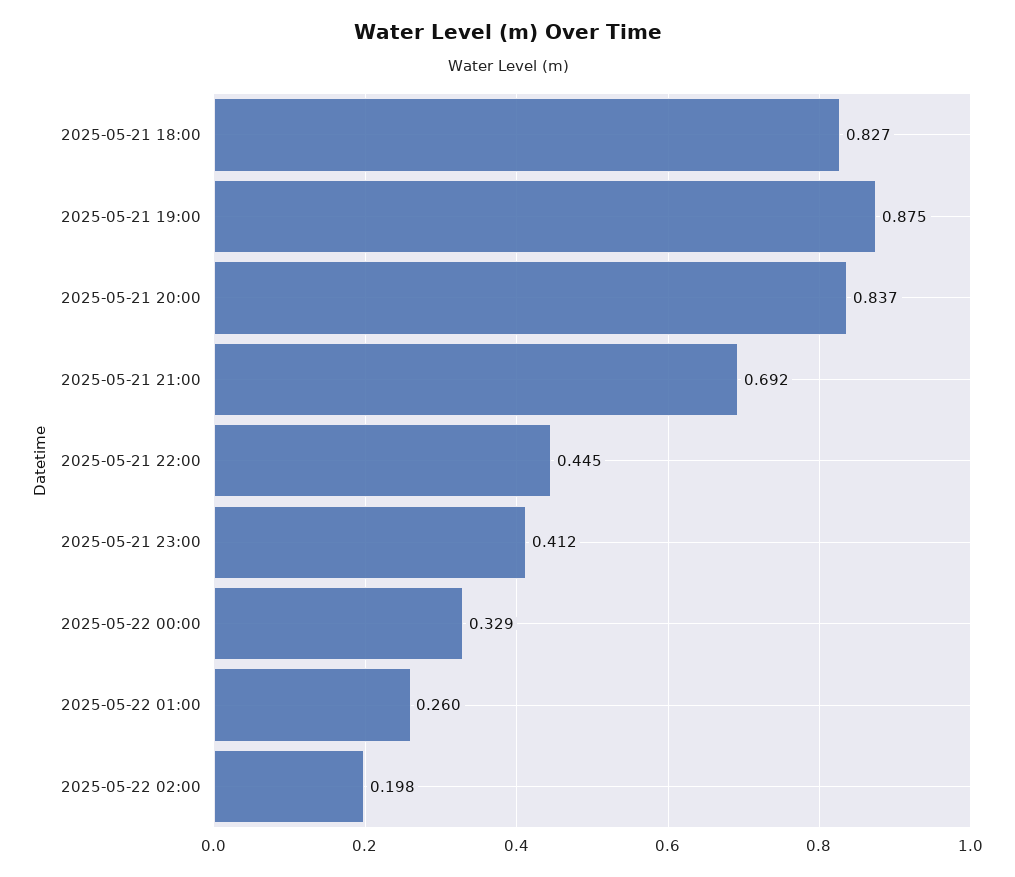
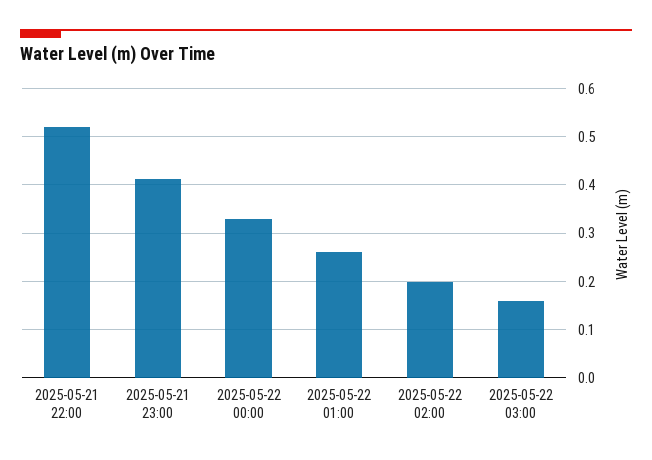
2025-05-21 18:00: 0.827 -> none
2025-05-21 19:00: 0.875 -> none
2025-05-21 20:00: 0.837 -> none
2025-05-21 21:00: 0.692 -> none
2025-05-21 22:00: 0.445 -> 0.52
2025-05-22 03:00: none -> 0.16

